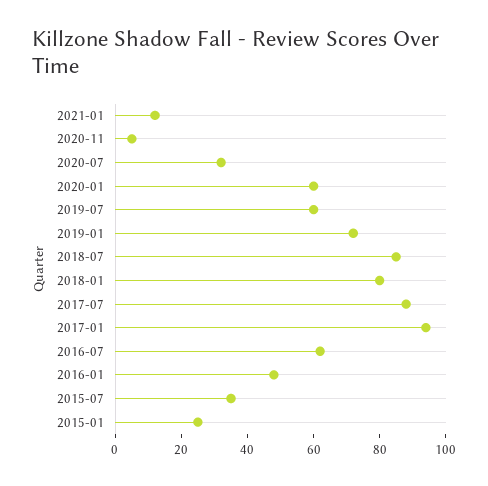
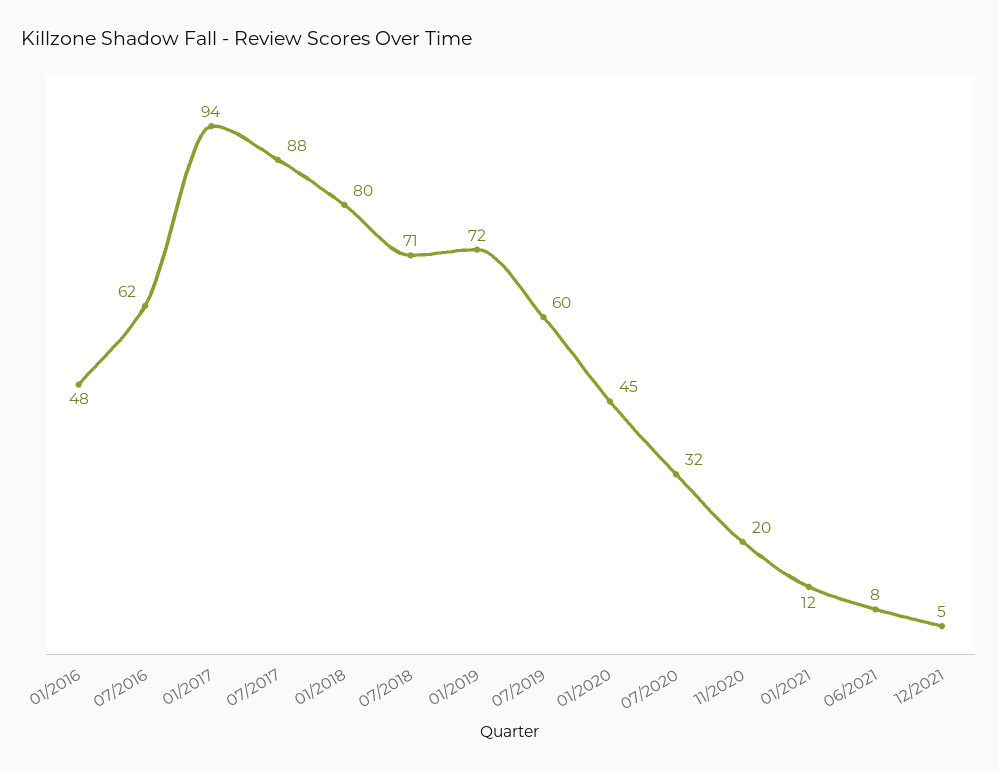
2020-11: 5 -> 20
2020-01: 60 -> 45
2018-07: 85 -> 71
2015-07: 35 -> none
2015-01: 25 -> none
06/2021: none -> 8
12/2021: none -> 5

